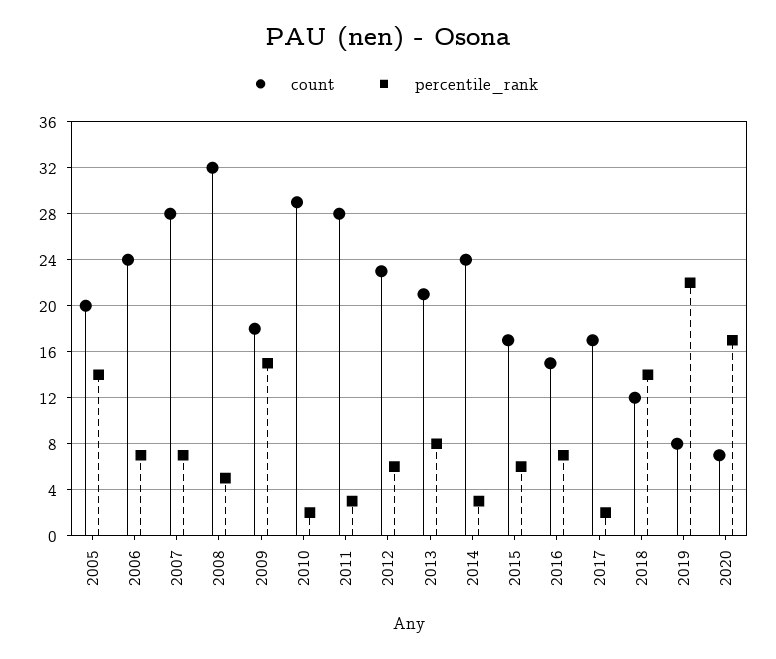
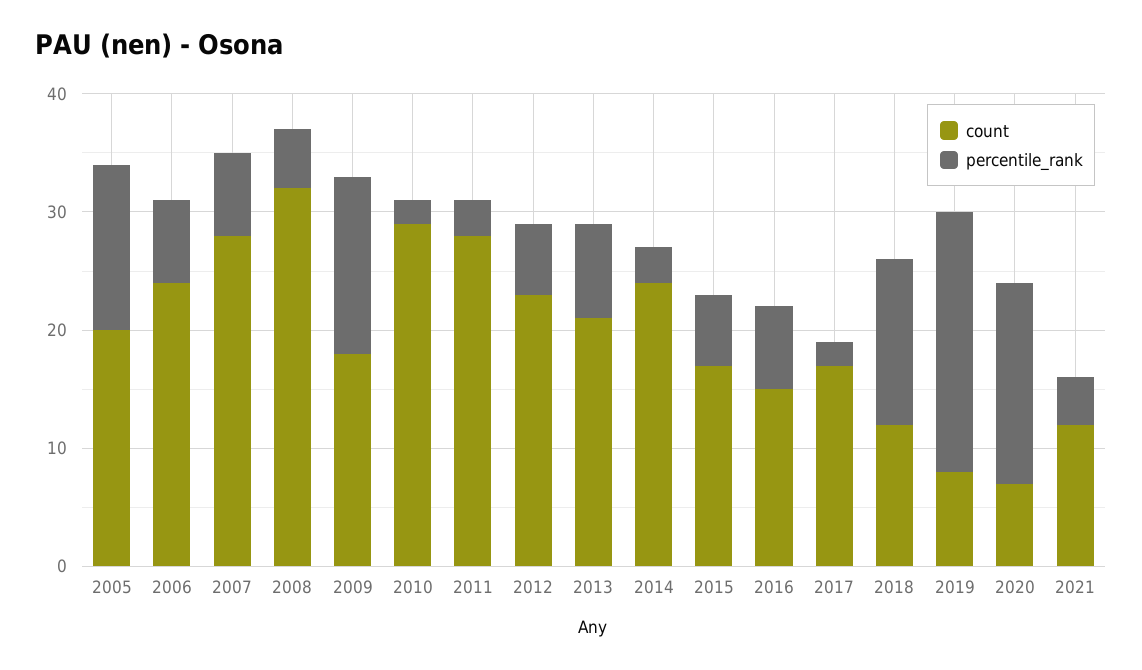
count, 2021: none -> 12
percentile_rank, 2021: none -> 4

